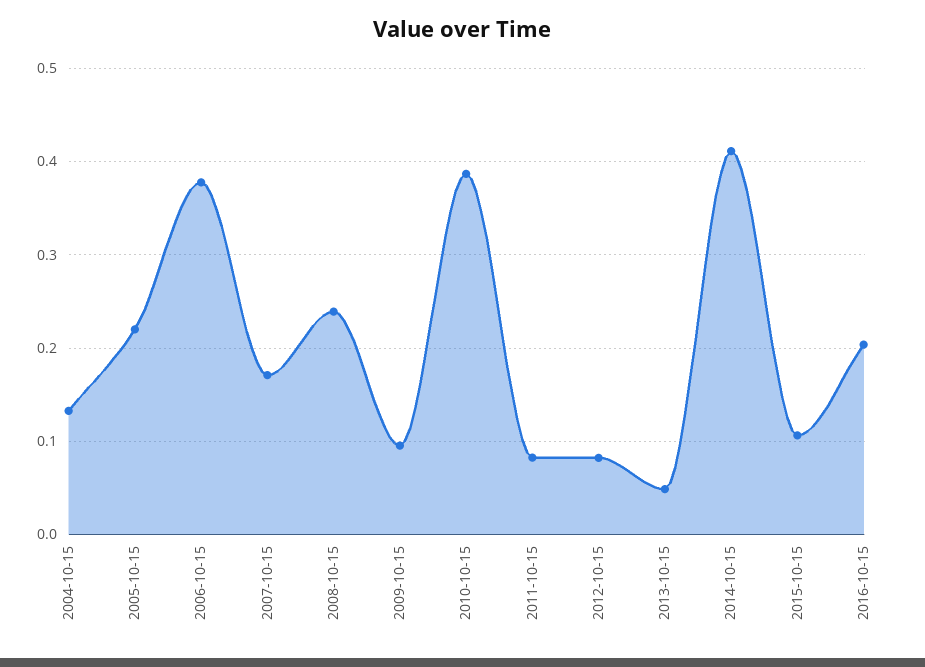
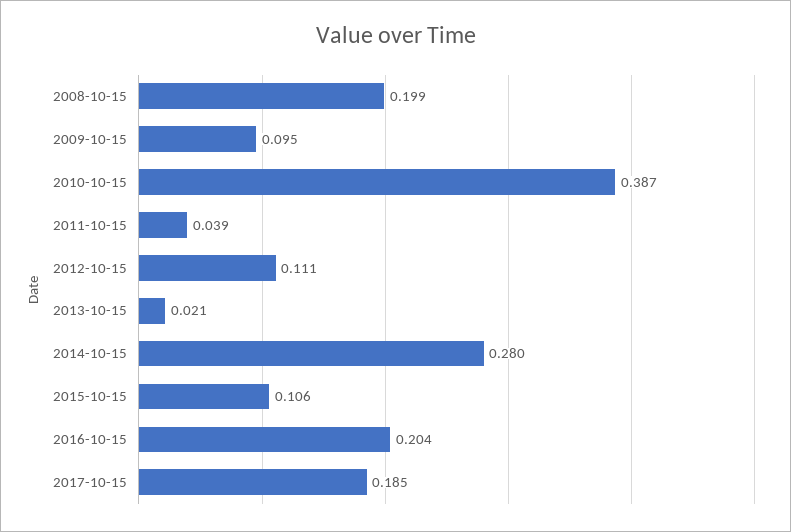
2004-10-15: 0.13 -> none
2005-10-15: 0.22 -> none
2006-10-15: 0.38 -> none
2007-10-15: 0.17 -> none
2008-10-15: 0.24 -> 0.199
2011-10-15: 0.08 -> 0.039
2012-10-15: 0.08 -> 0.111
2013-10-15: 0.05 -> 0.021
2014-10-15: 0.41 -> 0.28
2017-10-15: none -> 0.185

